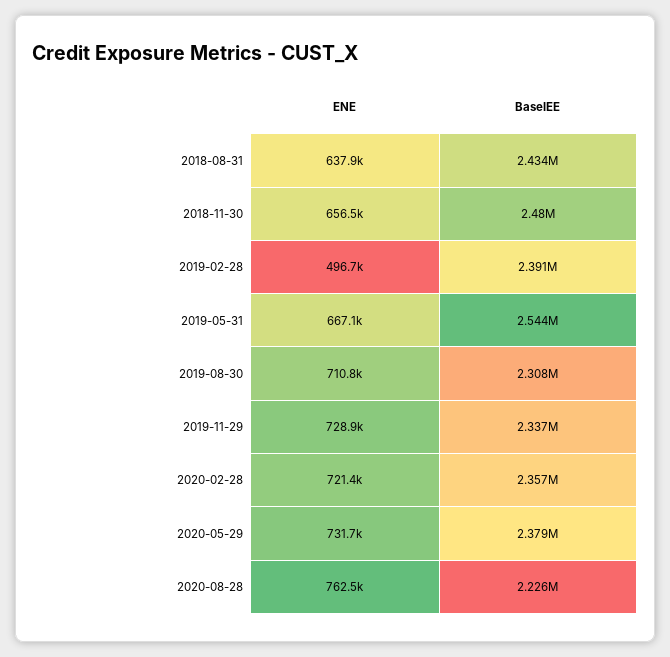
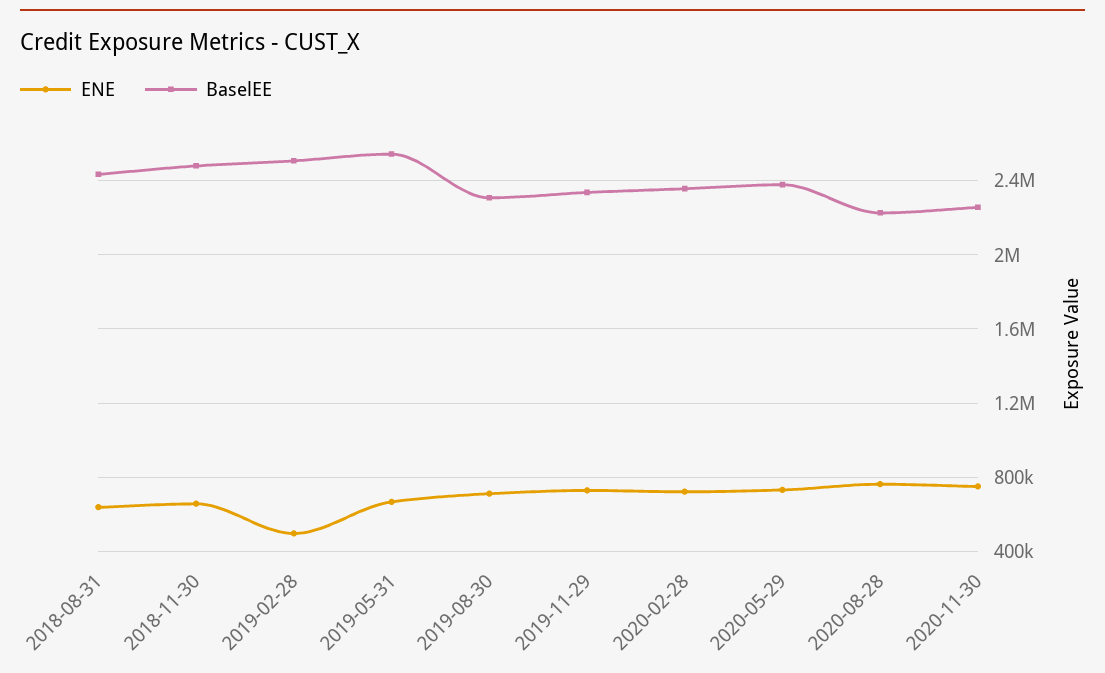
BaselEE, 2019-02-28: 2391000 -> 2500000
ENE, 2020-11-30: none -> 750000
BaselEE, 2020-11-30: none -> 2250000

